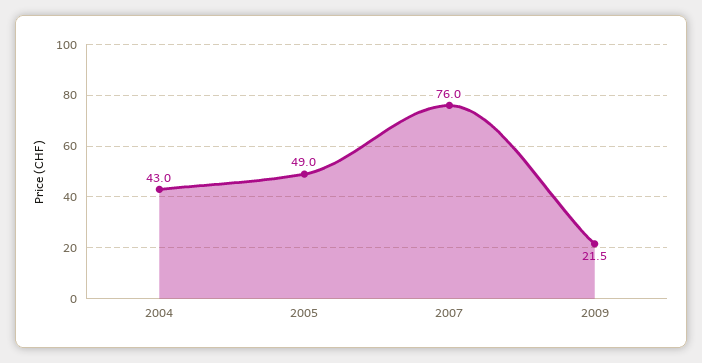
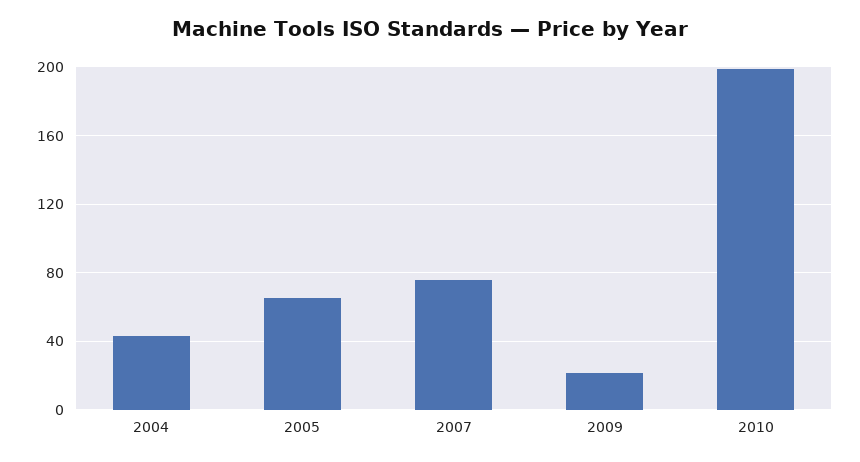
2005: 49 -> 65
2010: none -> 200

